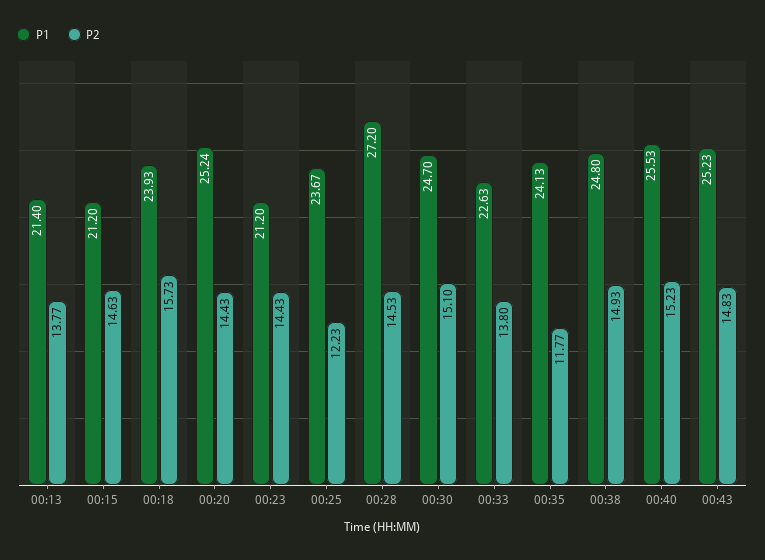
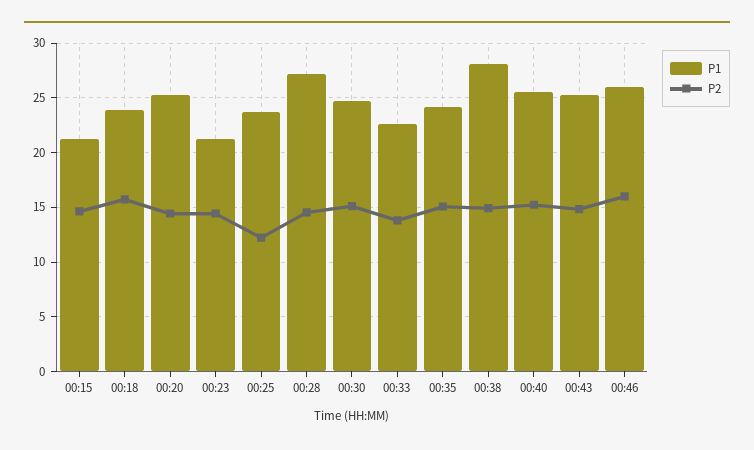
P1, 00:13: 21.4 -> none
P2, 00:13: 13.77 -> none
P2, 00:35: 11.77 -> 15
P1, 00:38: 24.8 -> 28
P1, 00:46: none -> 26
P2, 00:46: none -> 16

